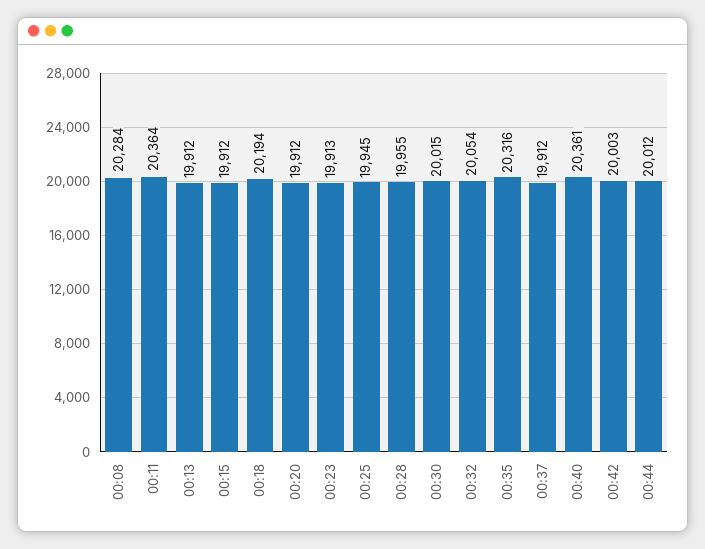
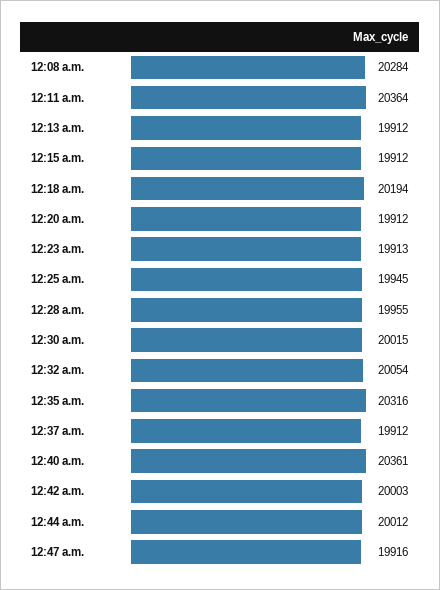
12:47 a.m.: none -> 19916

